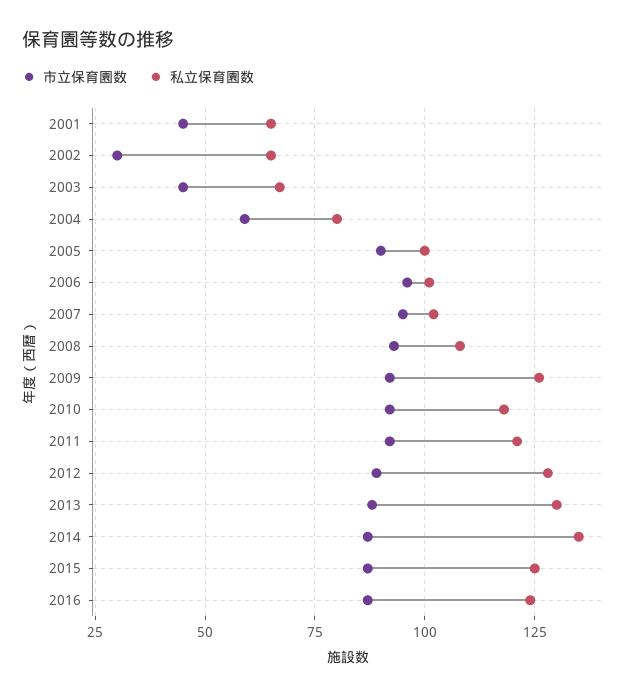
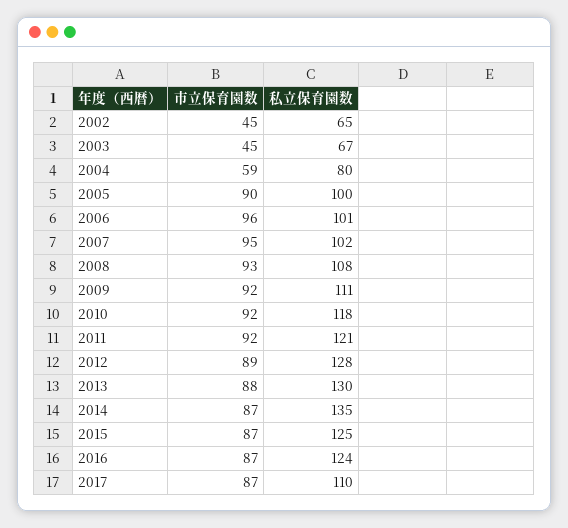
市立保育園数, 2001: 45 -> none
私立保育園数, 2001: 65 -> none
市立保育園数, 2002: 30 -> 45
私立保育園数, 2009: 125 -> 111
市立保育園数, 2017: none -> 87
私立保育園数, 2017: none -> 110

